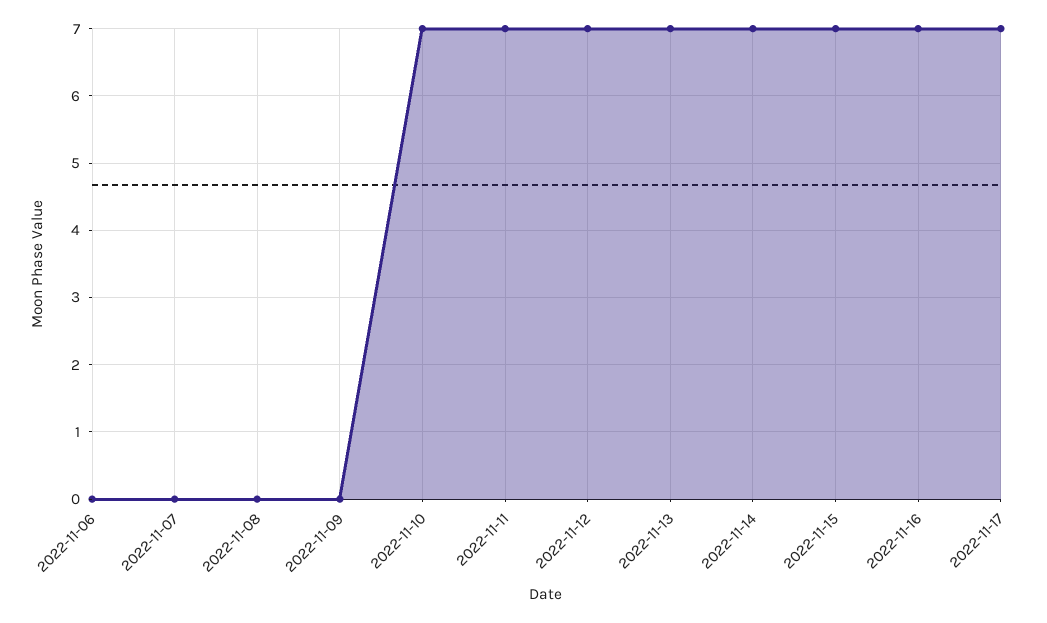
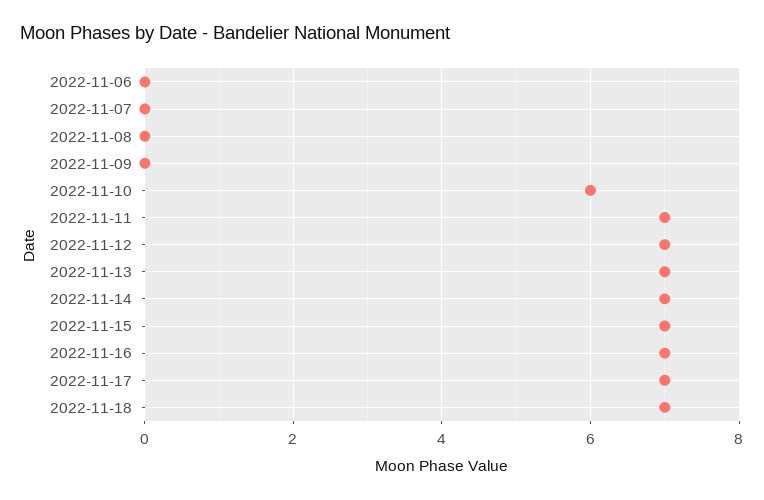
2022-11-10: 7 -> 6
2022-11-18: none -> 7

